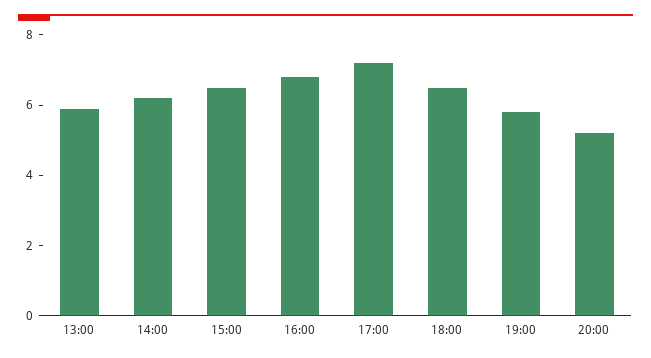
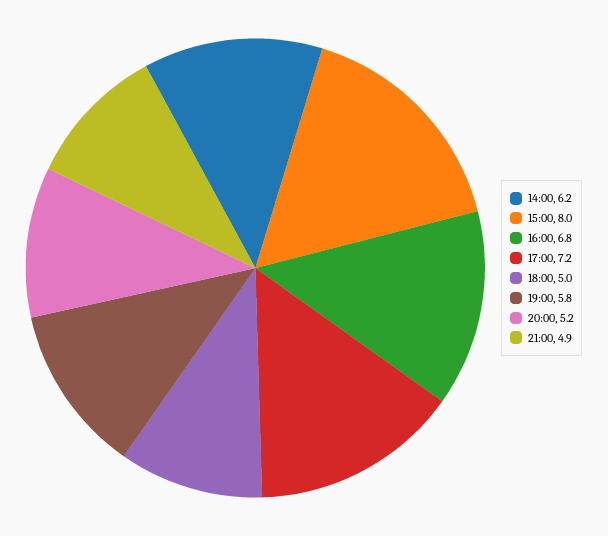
13:00: 6 -> none
15:00: 6.5 -> 8
18:00: 6.5 -> 5
21:00: none -> 4.9

